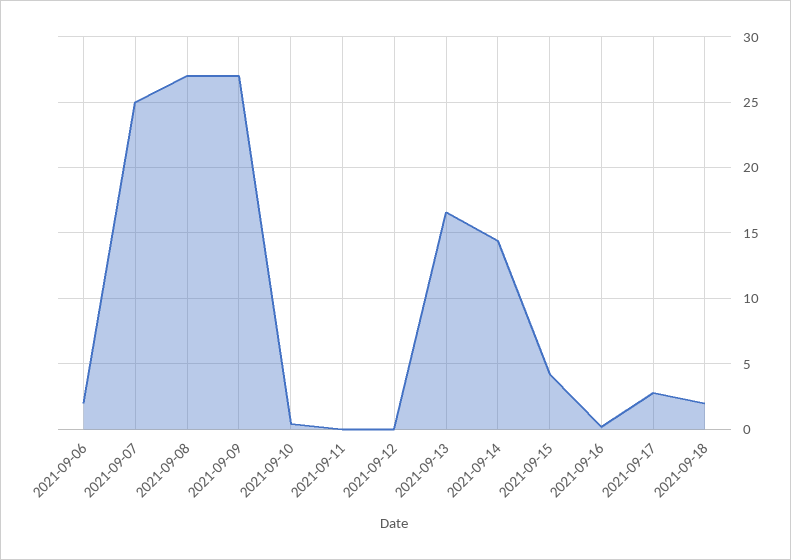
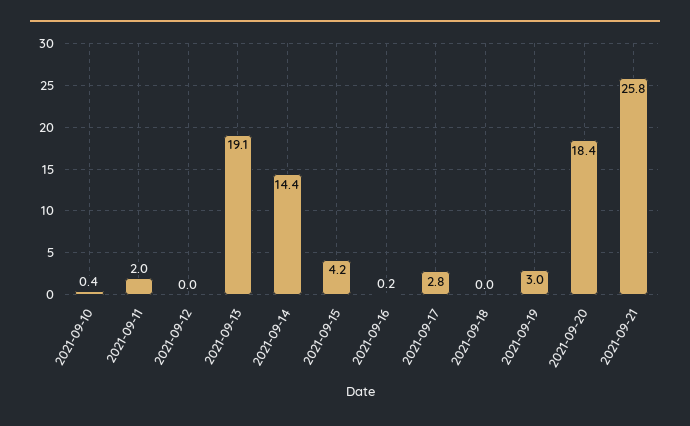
2021-09-06: 2 -> none
2021-09-07: 25 -> none
2021-09-08: 27 -> none
2021-09-09: 27 -> none
2021-09-11: 0 -> 2
2021-09-13: 16.5 -> 19.1
2021-09-18: 2 -> 0
2021-09-19: none -> 3
2021-09-20: none -> 18.4
2021-09-21: none -> 25.8

